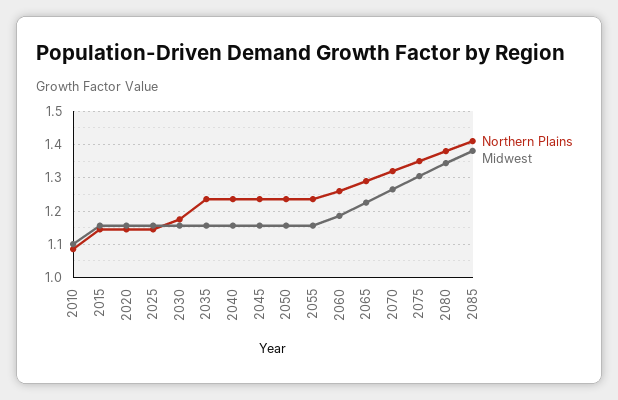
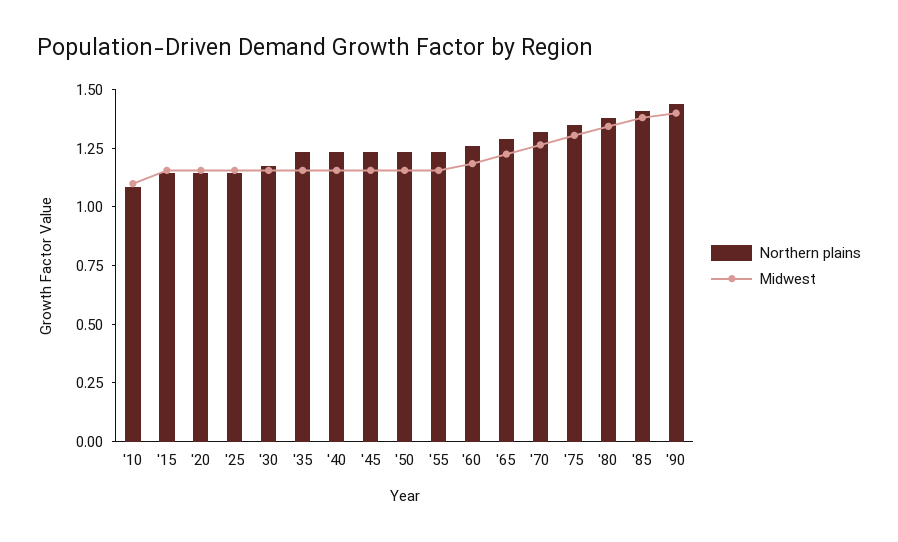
Northern Plains, '90: none -> 1.45
Midwest, '90: none -> 1.4

